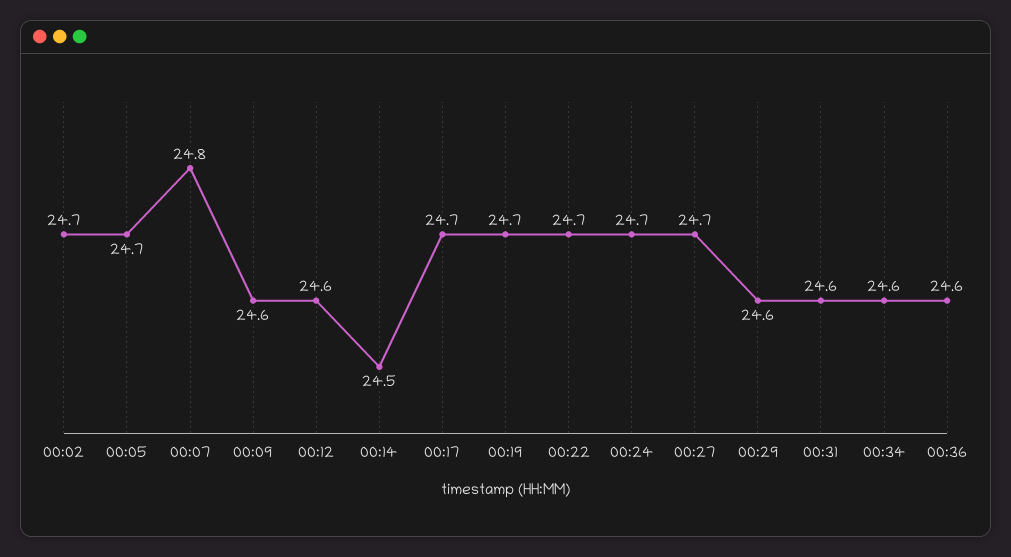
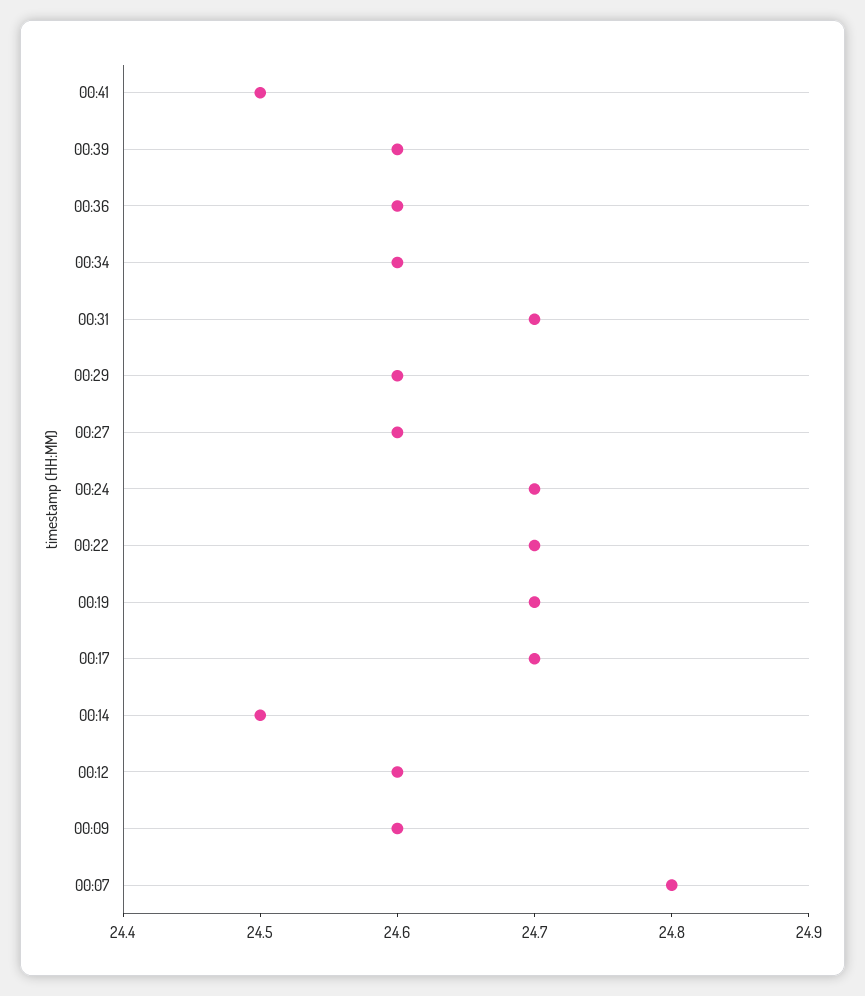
00:02: 24.7 -> none
00:05: 24.7 -> none
00:27: 24.7 -> 24.6
00:31: 24.6 -> 24.7
00:41: none -> 24.5
00:39: none -> 24.6

